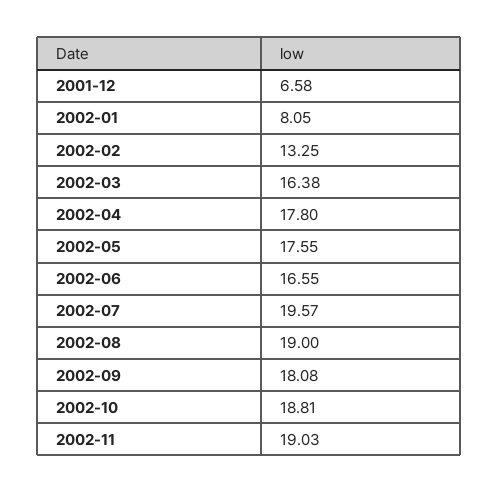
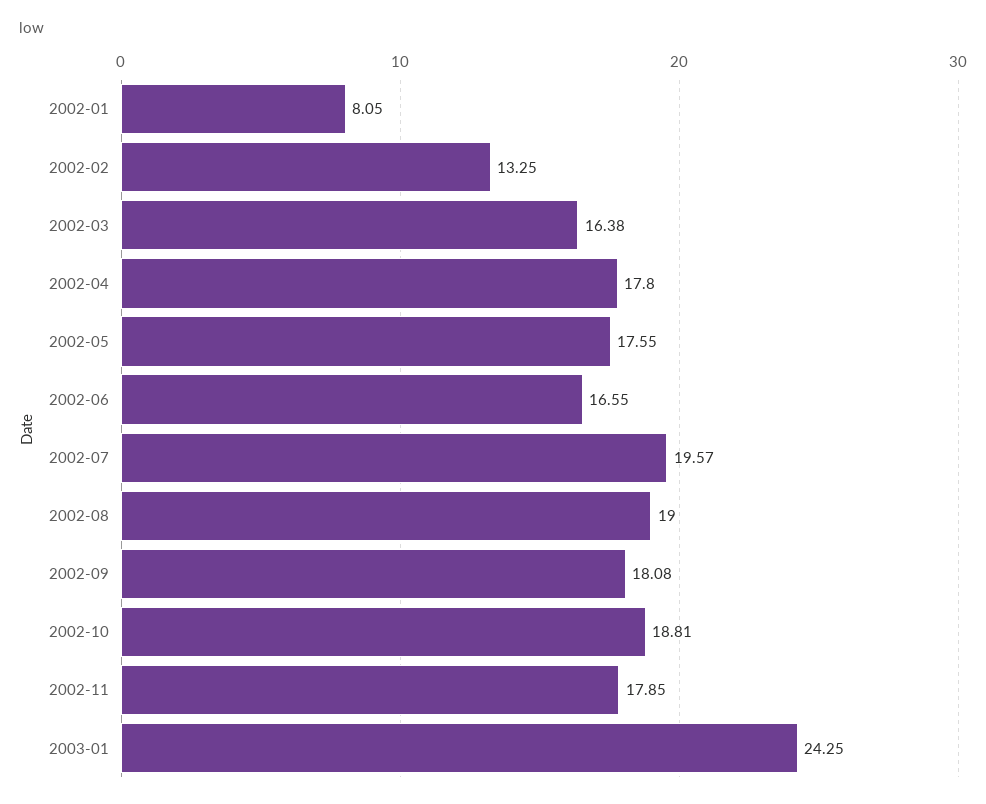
2001-12: 6.58 -> none
2002-11: 19.03 -> 17.85
2003-01: none -> 24.25

